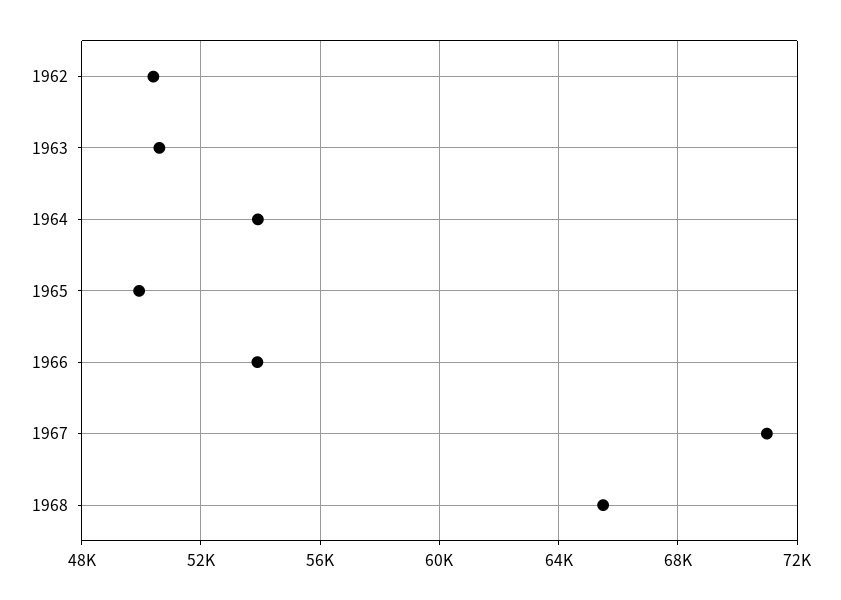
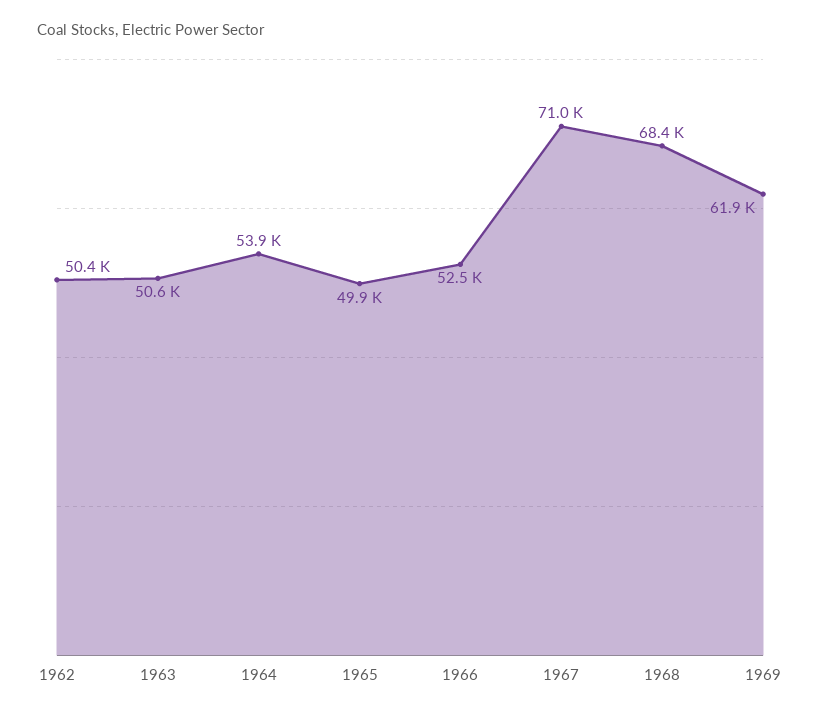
1966: 54000 -> 52500
1968: 65500 -> 68400
1969: none -> 61900

